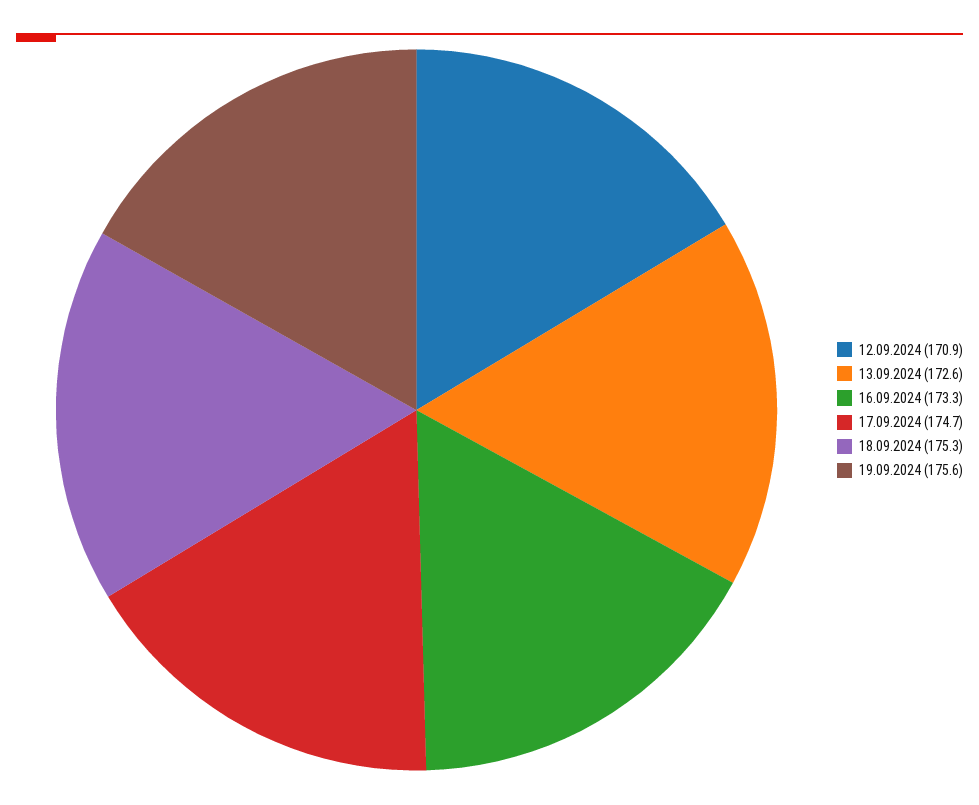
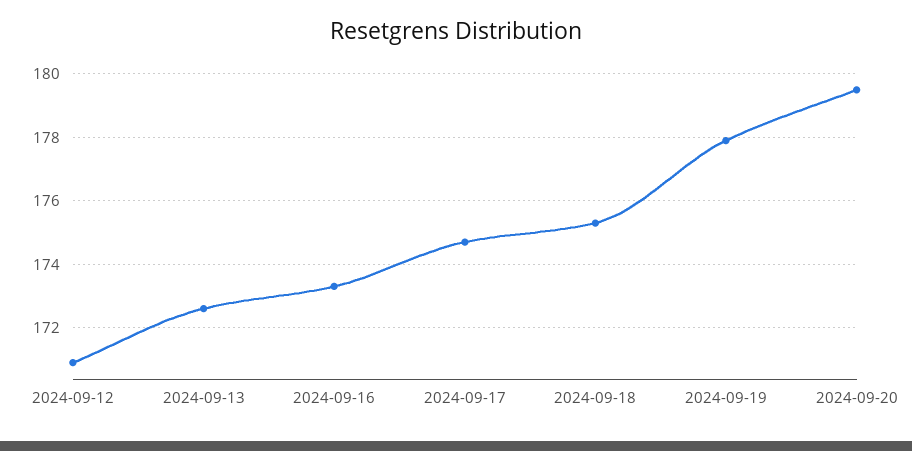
19.09.2024: 175.6 -> 178
2024-09-20: none -> 179.5

